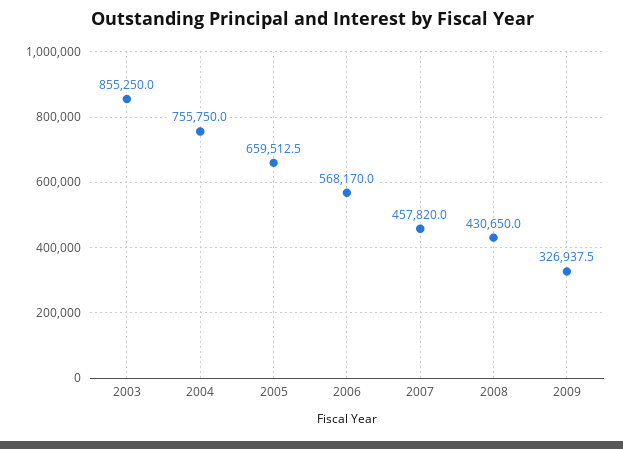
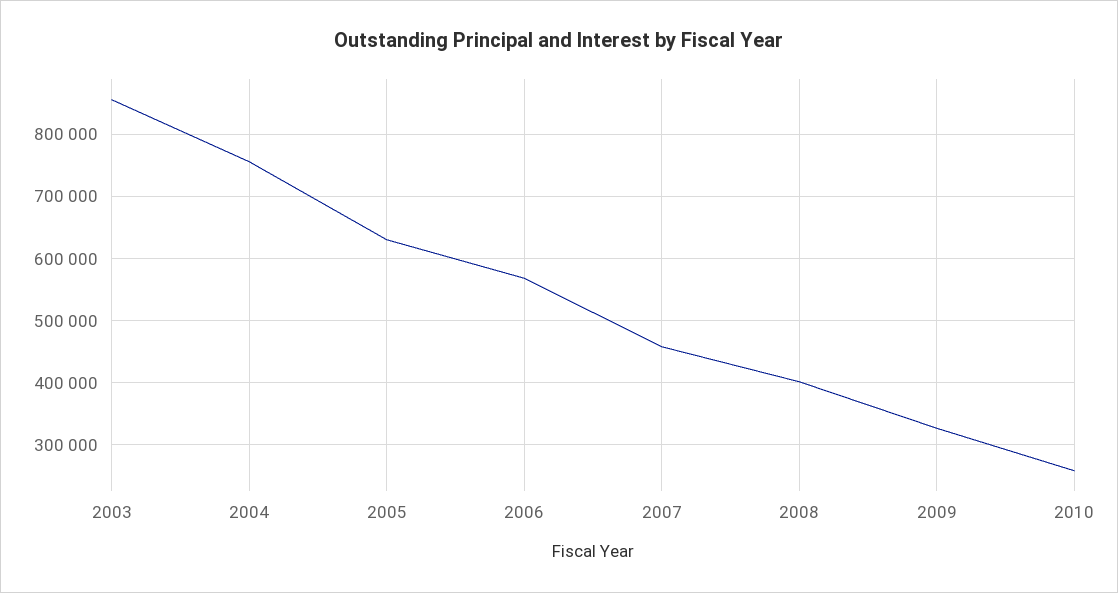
2005: 659512.5 -> 630000
2008: 430650 -> 400000
2010: none -> 260000

